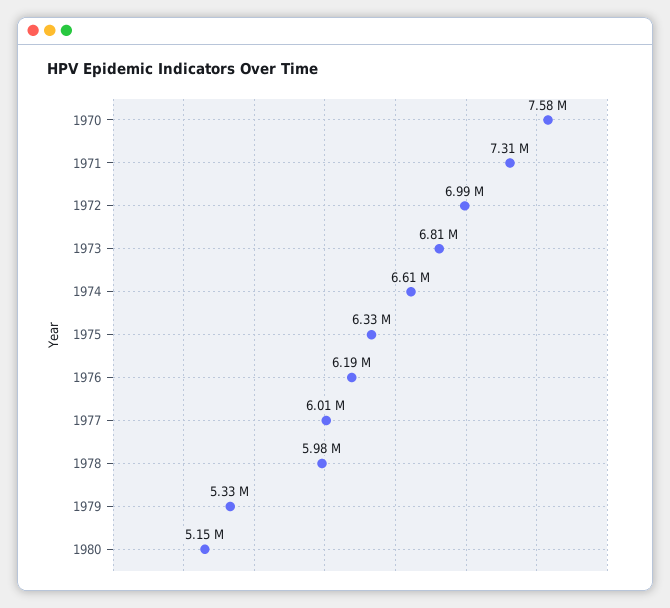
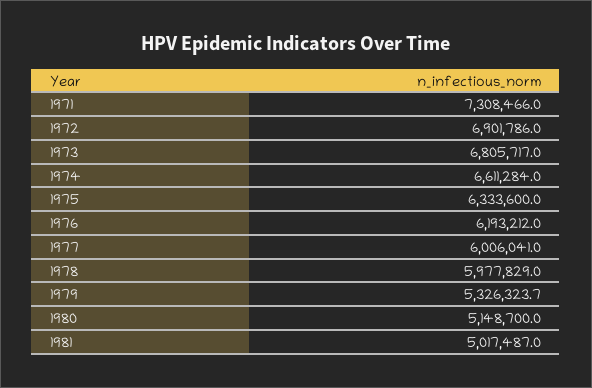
1970: 7580000 -> none
1972: 6990000 -> 6901786
1981: none -> 5017487

